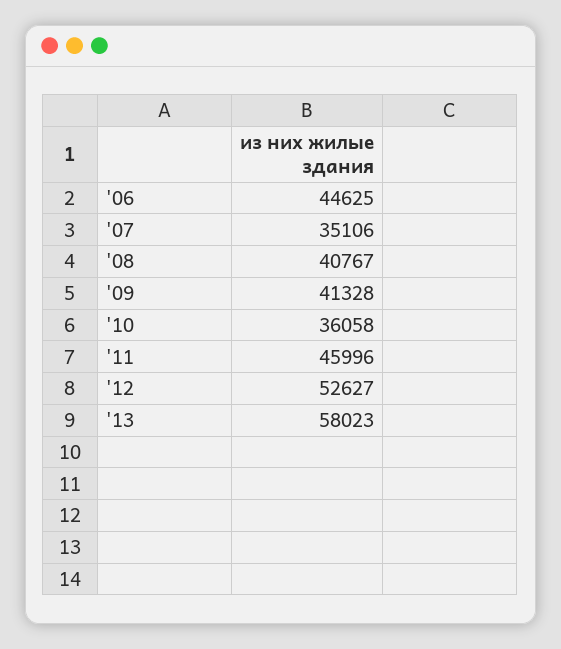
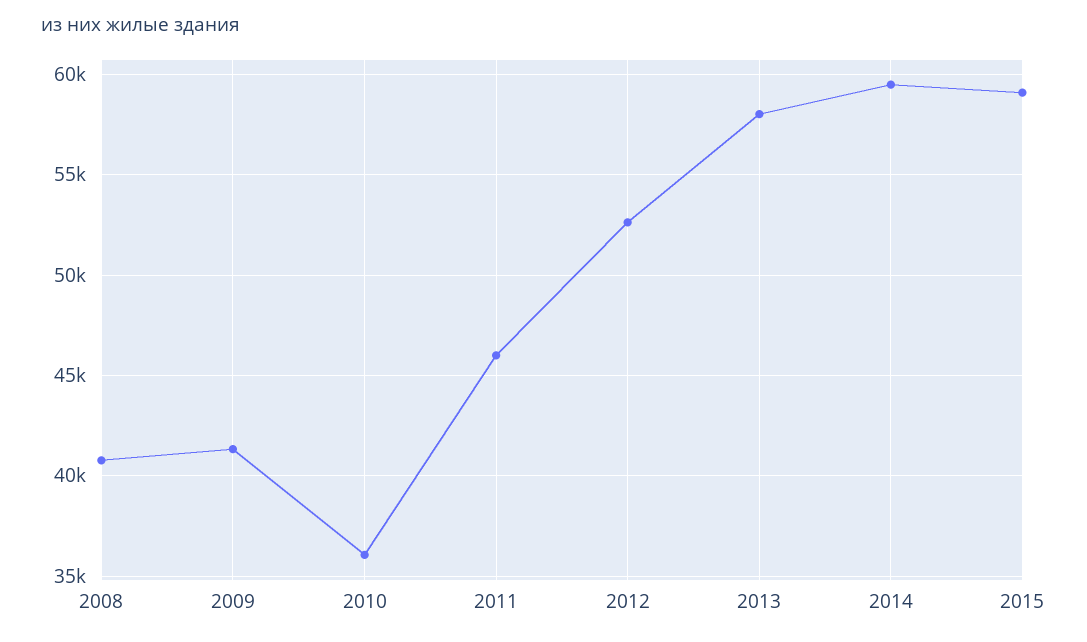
'06: 44625 -> none
'07: 35106 -> none
2014: none -> 59500
2015: none -> 59000

